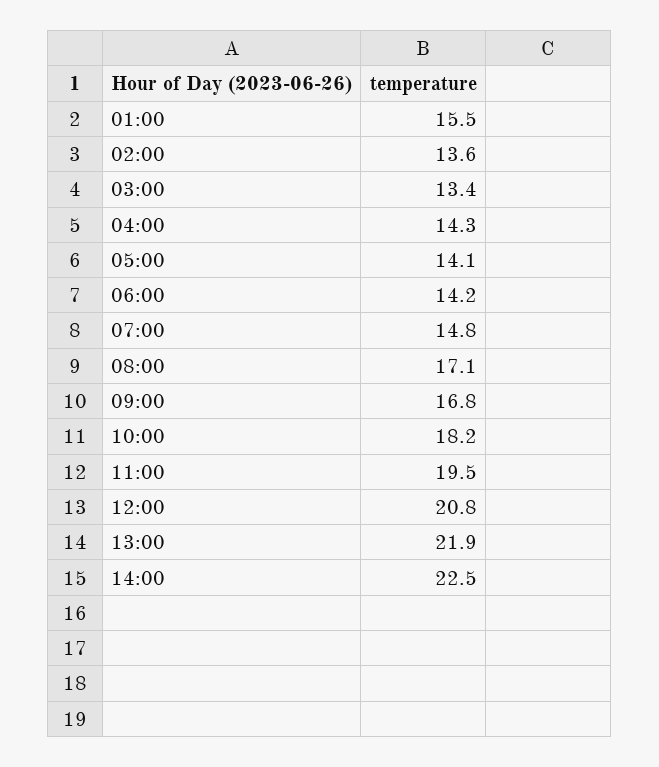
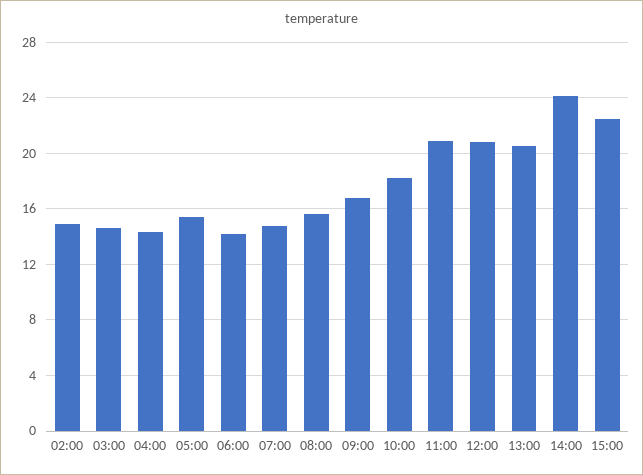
01:00: 15.5 -> none
02:00: 13.6 -> 15
03:00: 13.4 -> 14.5
05:00: 14.1 -> 15.5
08:00: 17.1 -> 15.5
11:00: 19.5 -> 21
13:00: 21.9 -> 20.5
14:00: 22.5 -> 24
15:00: none -> 22.5

